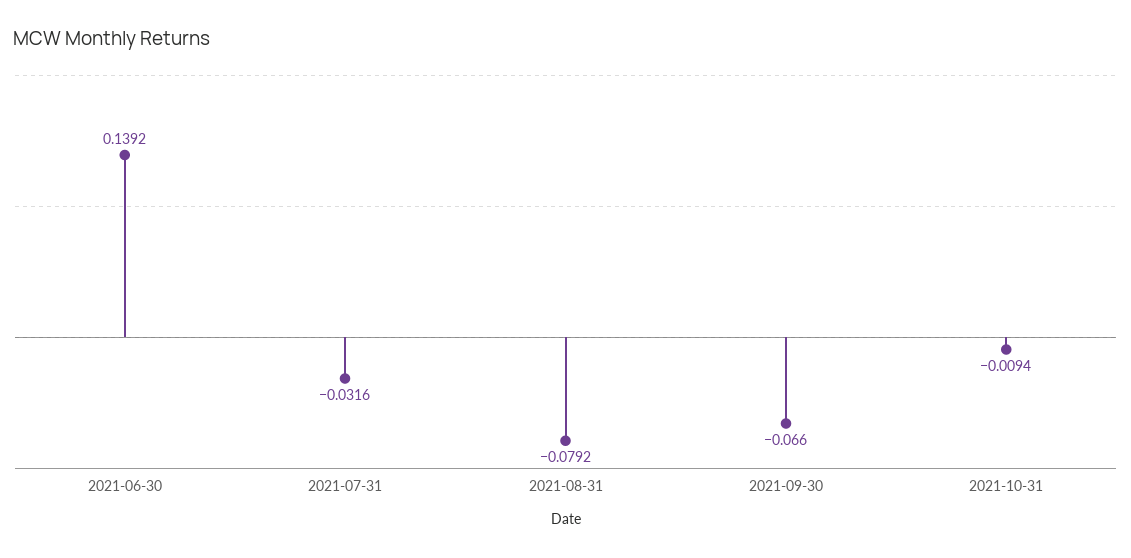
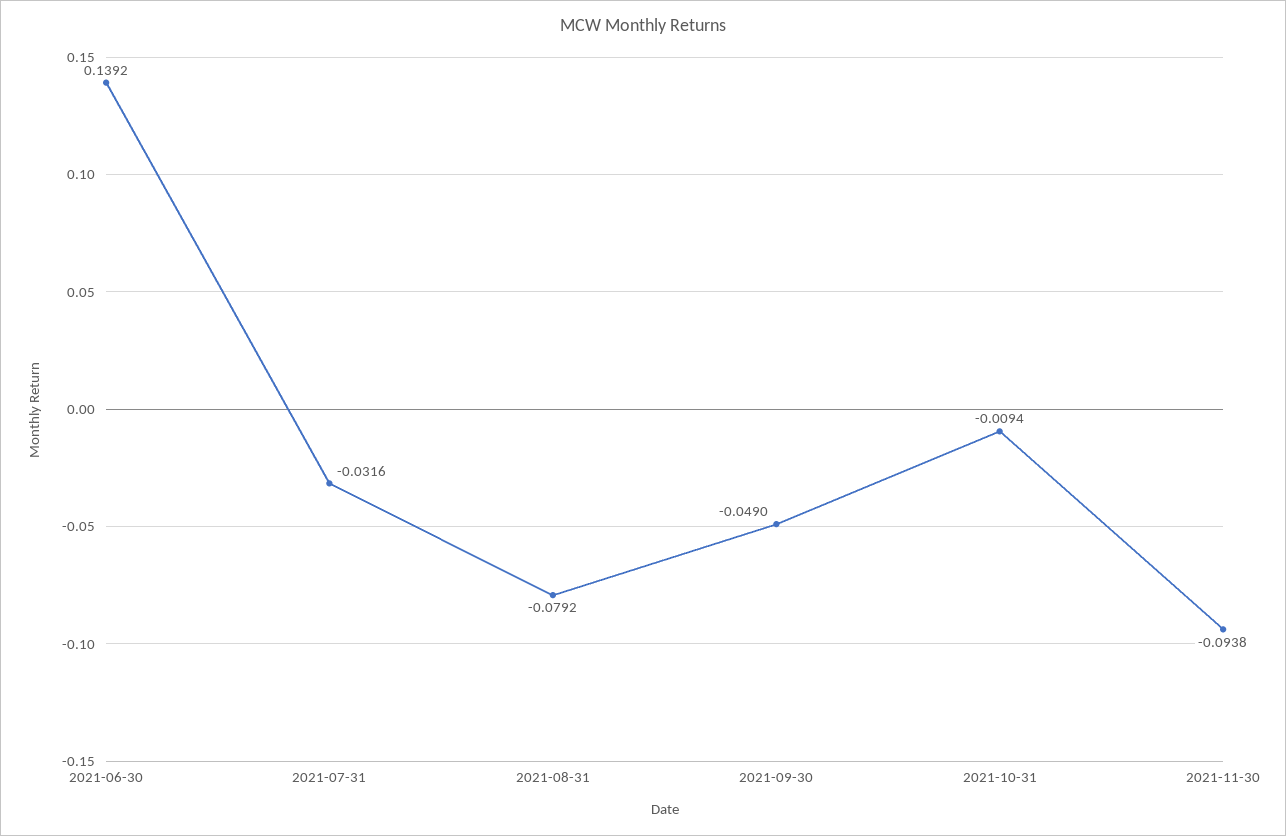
2021-09-30: -0.066 -> -0.049
2021-11-30: none -> -0.0938

